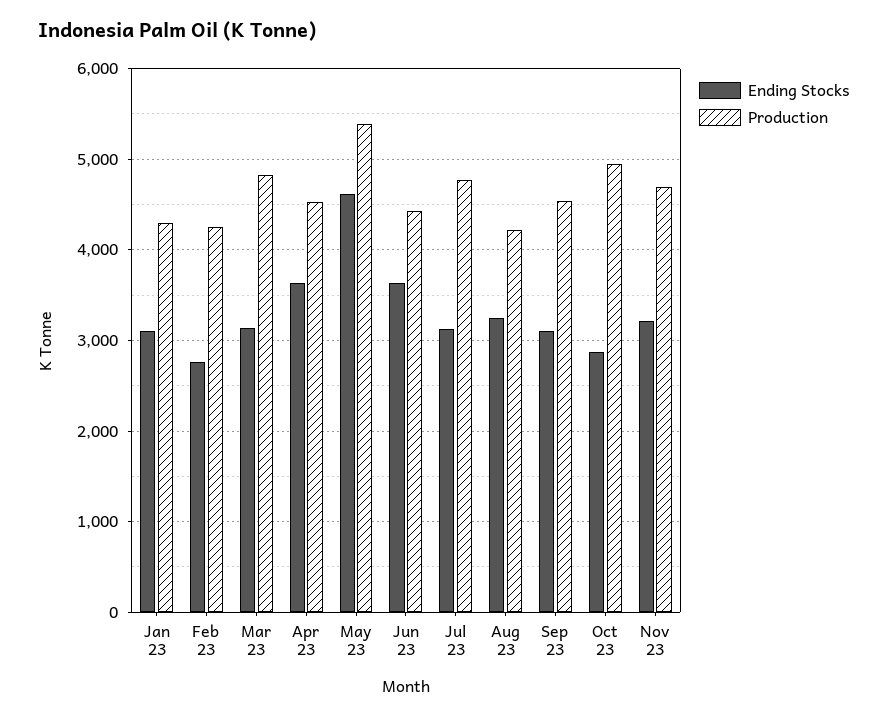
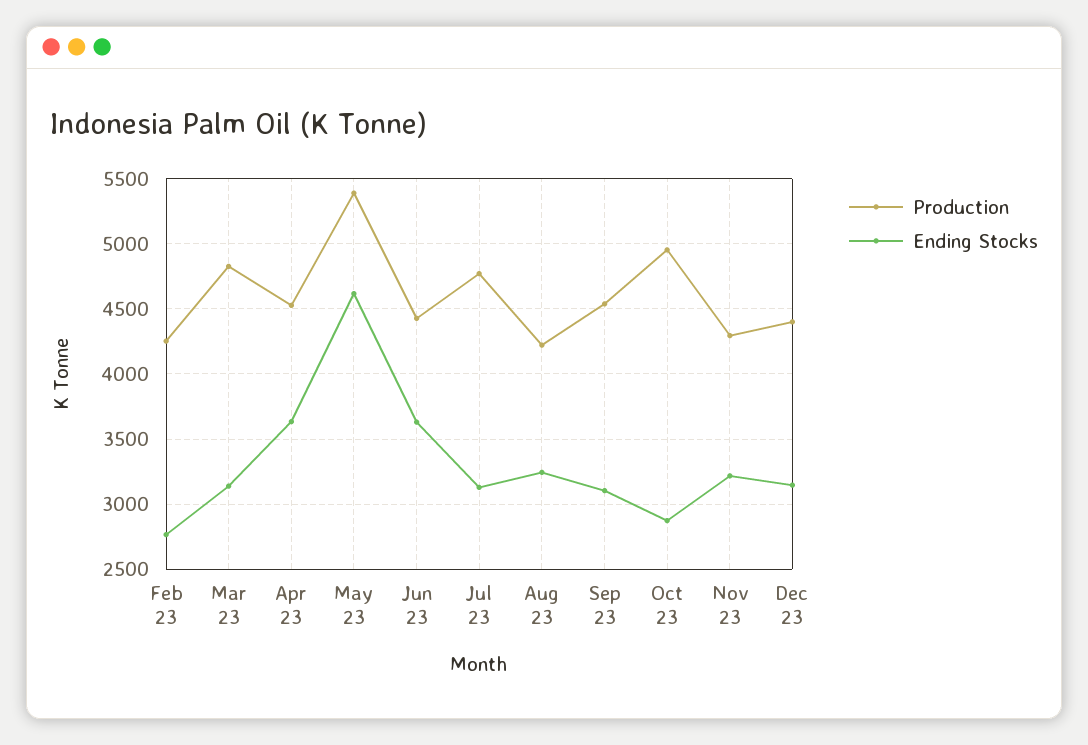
Ending Stocks, Jan 23: 3100 -> none
Production, Jan 23: 4300 -> none
Production, Nov 23: 4700 -> 4300
Production, Dec 23: none -> 4400
Ending Stocks, Dec 23: none -> 3150

